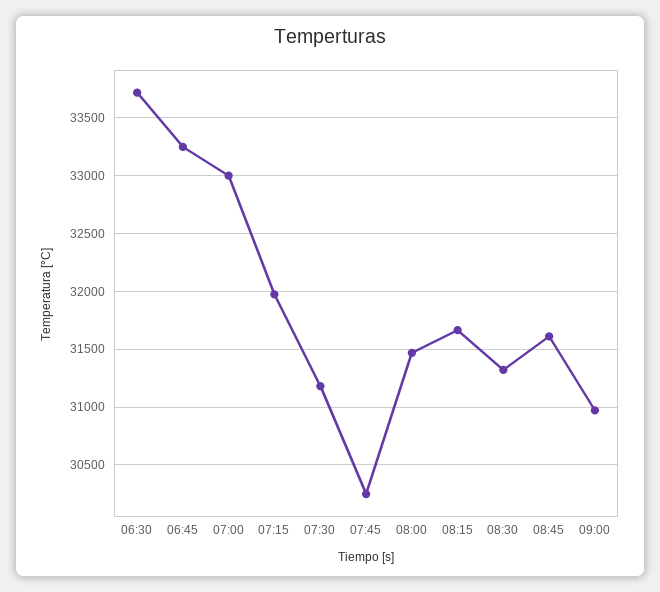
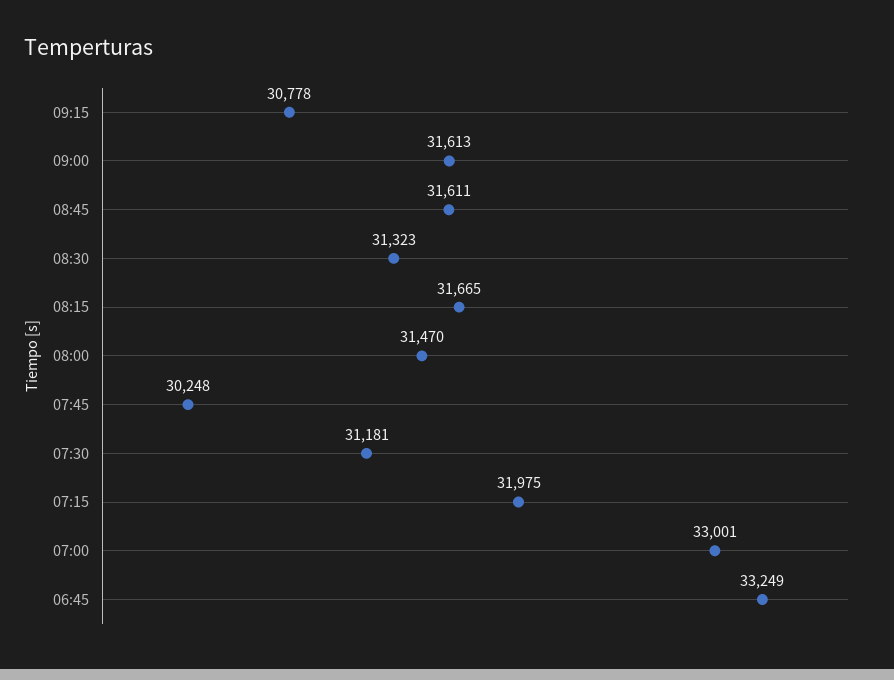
06:30: 33700 -> none
09:00: 31000 -> 31613
09:15: none -> 30778

